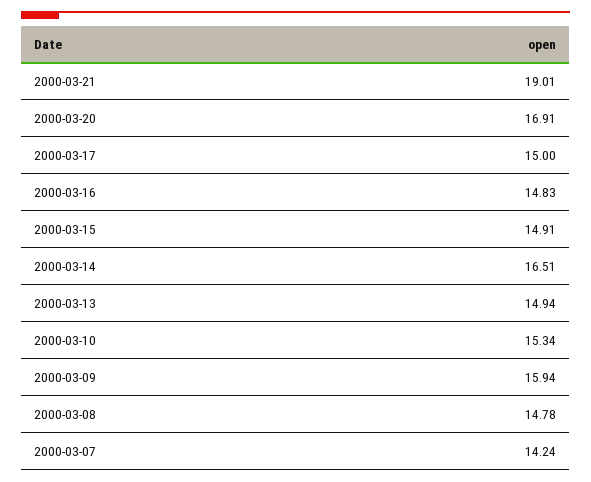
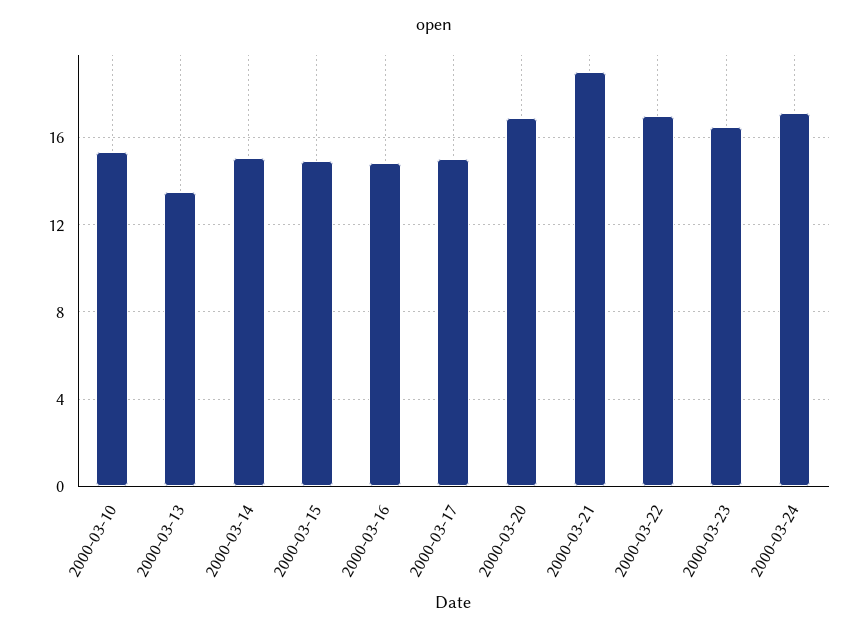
2000-03-14: 16.51 -> 15
2000-03-13: 14.94 -> 13.5
2000-03-09: 15.94 -> none
2000-03-08: 14.78 -> none
2000-03-07: 14.24 -> none
2000-03-22: none -> 17
2000-03-23: none -> 16.5
2000-03-24: none -> 17

